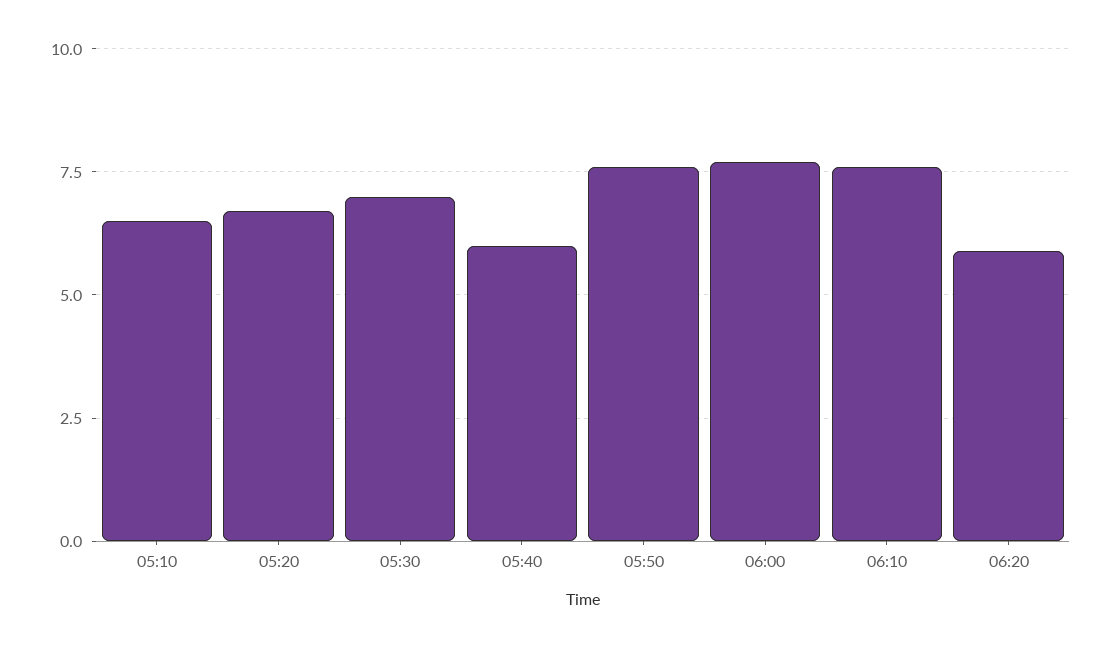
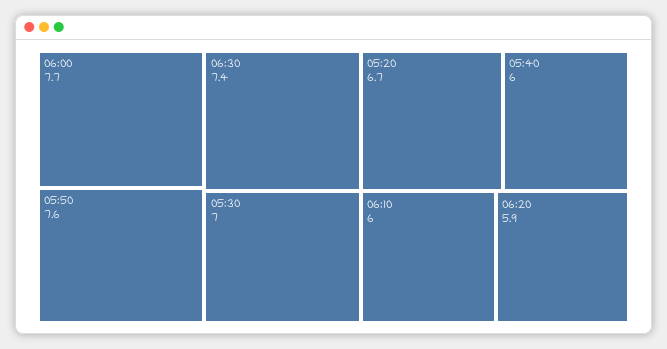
05:10: 6.5 -> none
06:10: 7.5 -> 6
06:30: none -> 7.4

